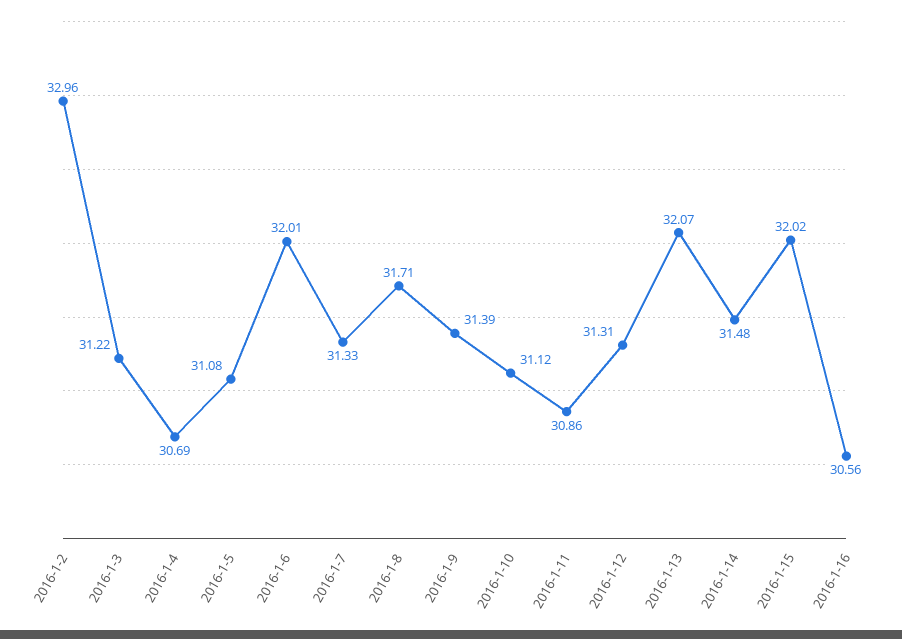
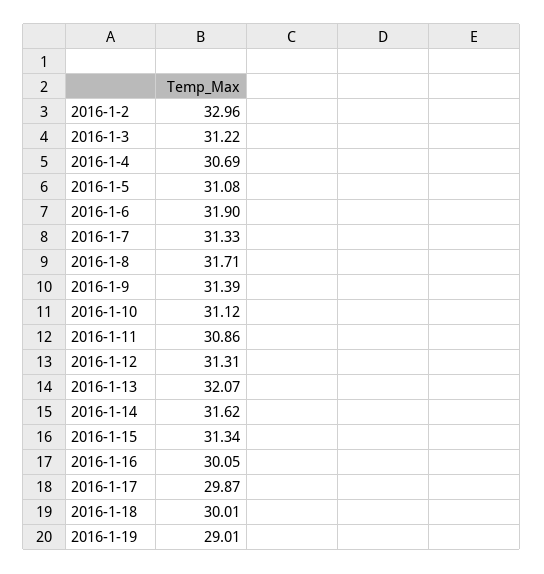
2016-1-6: 32.01 -> 31.9
2016-1-14: 31.48 -> 31.62
2016-1-15: 32.02 -> 31.34
2016-1-16: 30.56 -> 30.05
2016-1-17: none -> 29.87
2016-1-18: none -> 30.01
2016-1-19: none -> 29.01

